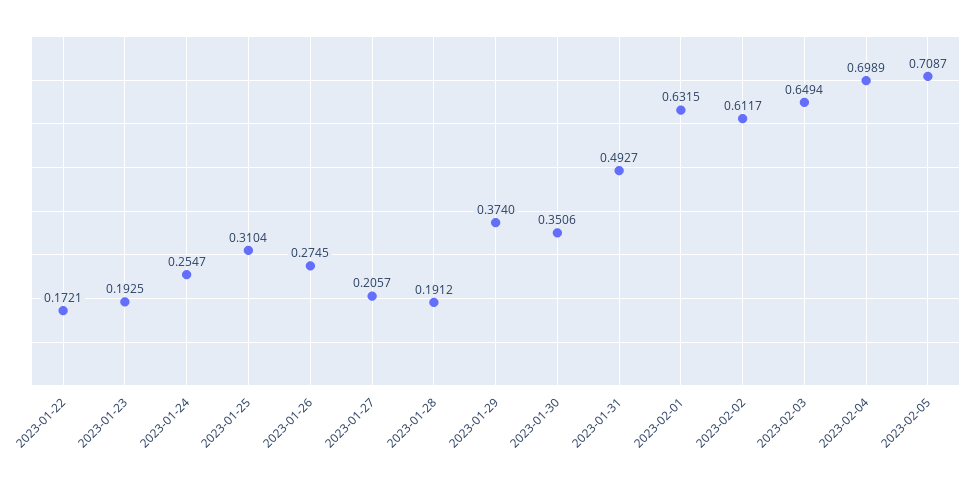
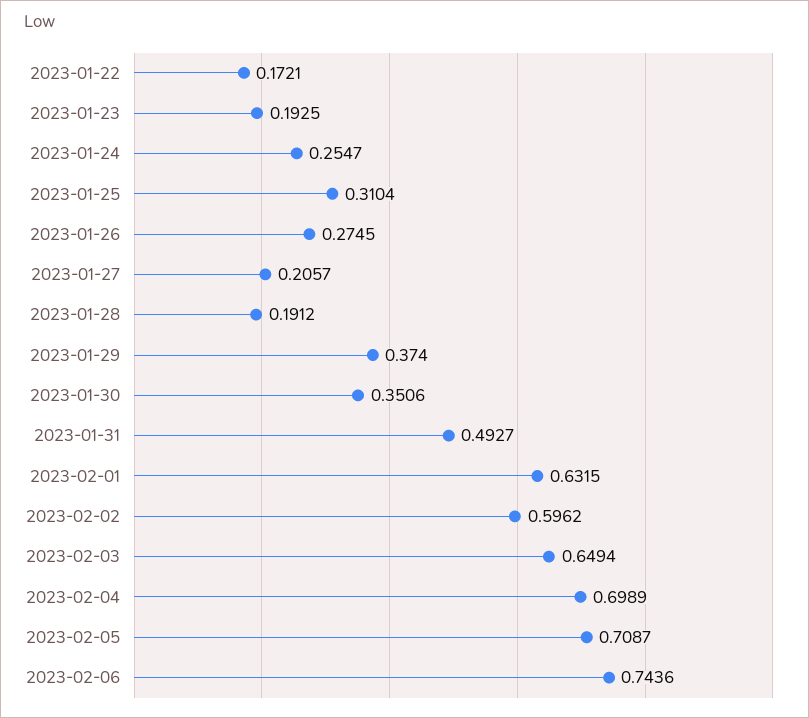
2023-02-02: 0.6117 -> 0.5962
2023-02-06: none -> 0.7436

